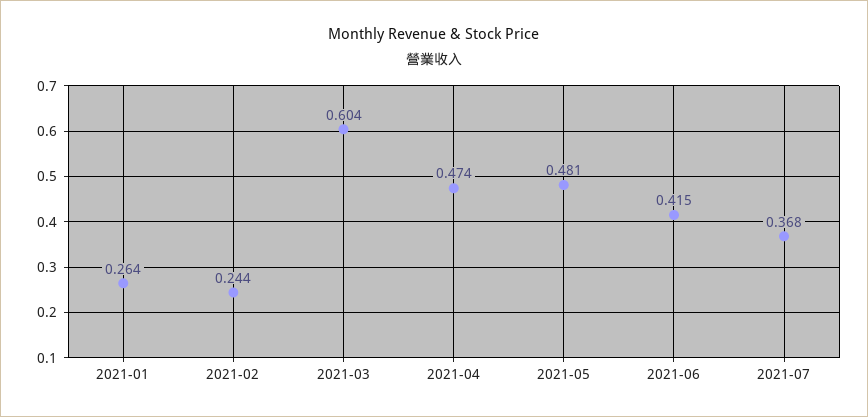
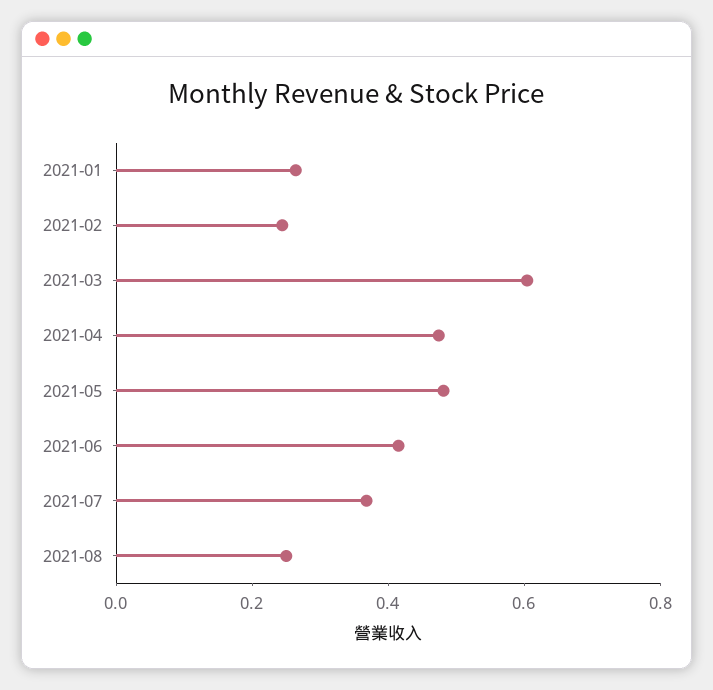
2021-08: none -> 0.25

